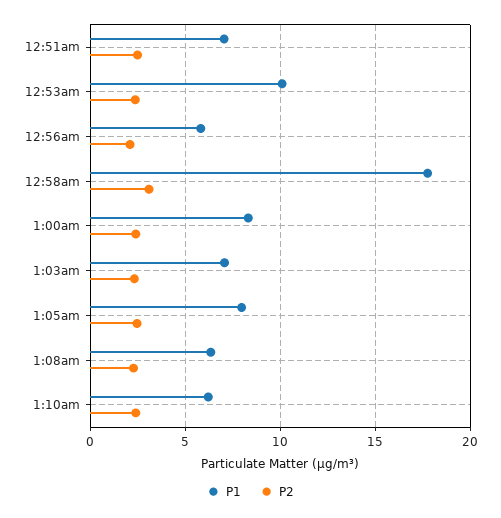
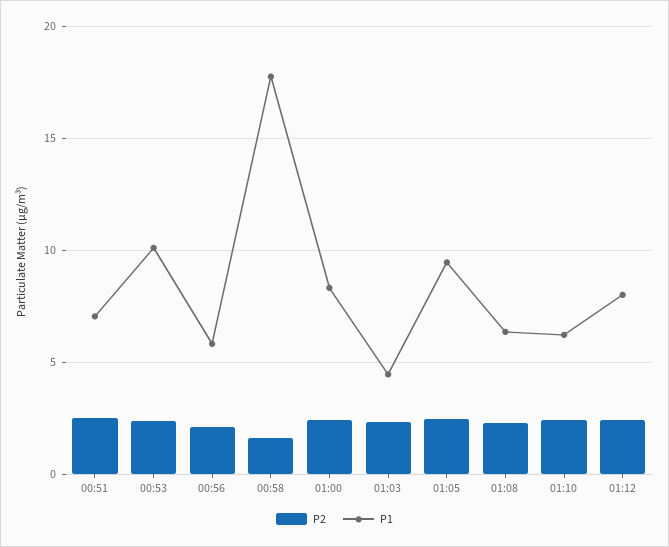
P2, 12:58am: 3 -> 1.5
P1, 1:03am: 7 -> 4.5
P1, 1:05am: 8 -> 9.5
P2, 01:12: none -> 2.5
P1, 01:12: none -> 8

